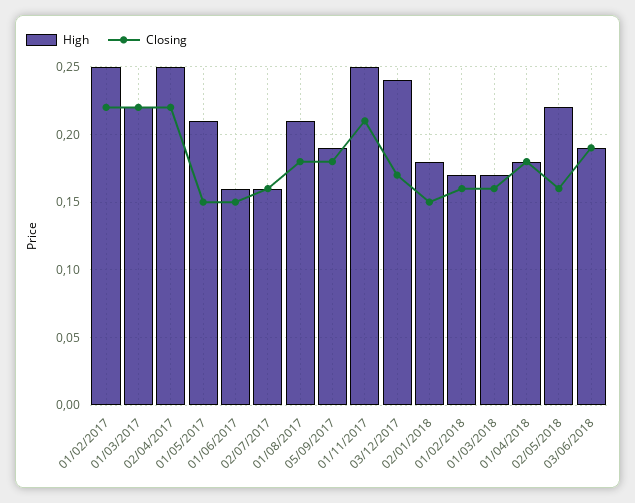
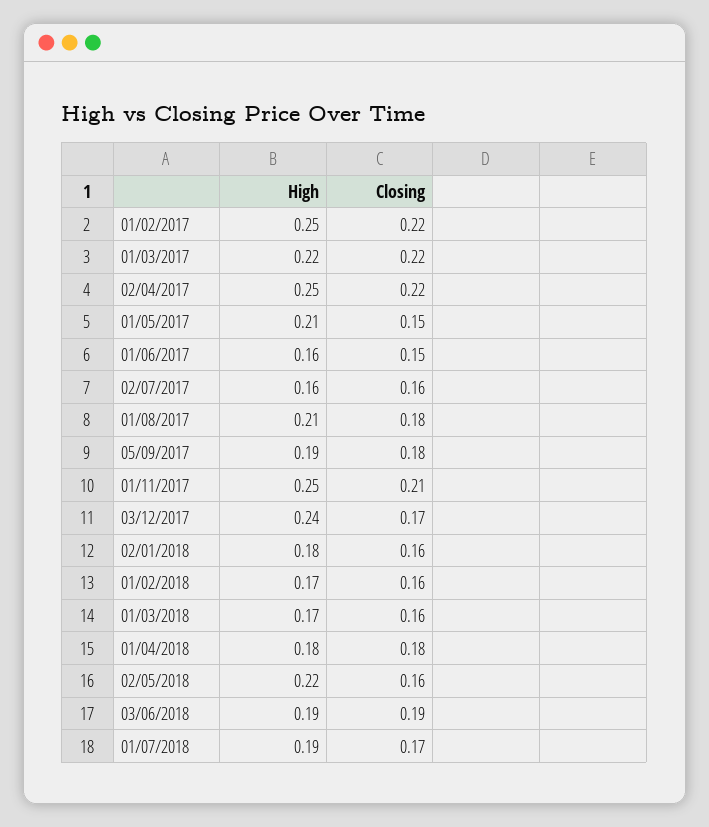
Closing, 02/01/2018: 0.15 -> 0.16
High, 01/07/2018: none -> 0.19
Closing, 01/07/2018: none -> 0.17

